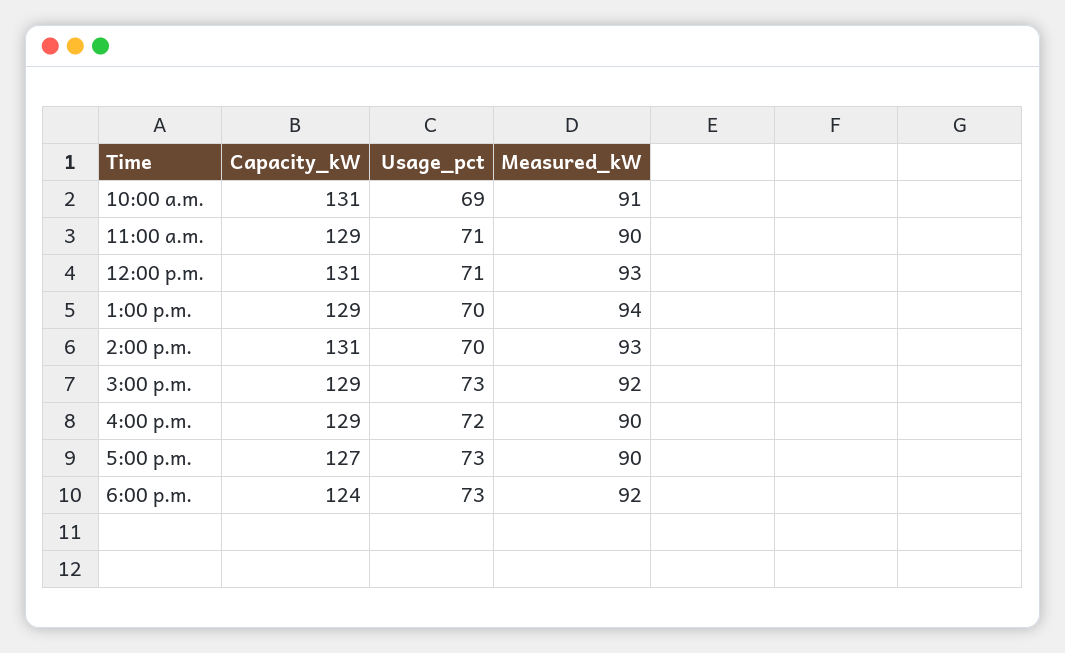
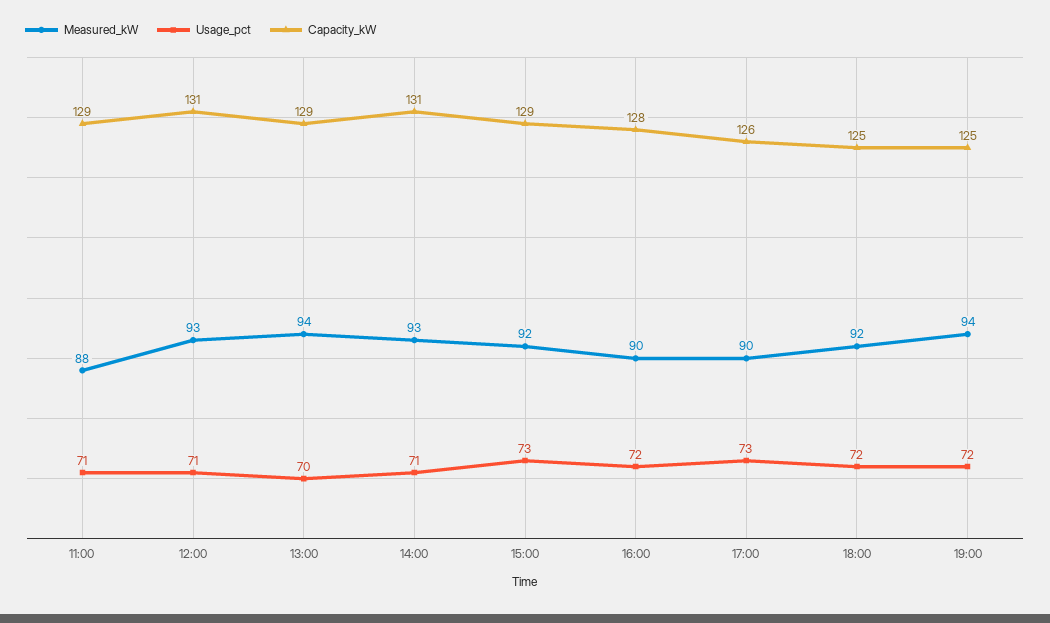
Capacity_kW, 10:00 a.m.: 131 -> none
Usage_pct, 10:00 a.m.: 69 -> none
Measured_kW, 10:00 a.m.: 91 -> none
Measured_kW, 11:00 a.m.: 90 -> 88
Usage_pct, 2:00 p.m.: 70 -> 71
Capacity_kW, 4:00 p.m.: 129 -> 128
Capacity_kW, 5:00 p.m.: 127 -> 126
Capacity_kW, 6:00 p.m.: 124 -> 125
Usage_pct, 6:00 p.m.: 73 -> 72
Measured_kW, 19:00: none -> 94
Usage_pct, 19:00: none -> 72
Capacity_kW, 19:00: none -> 125

